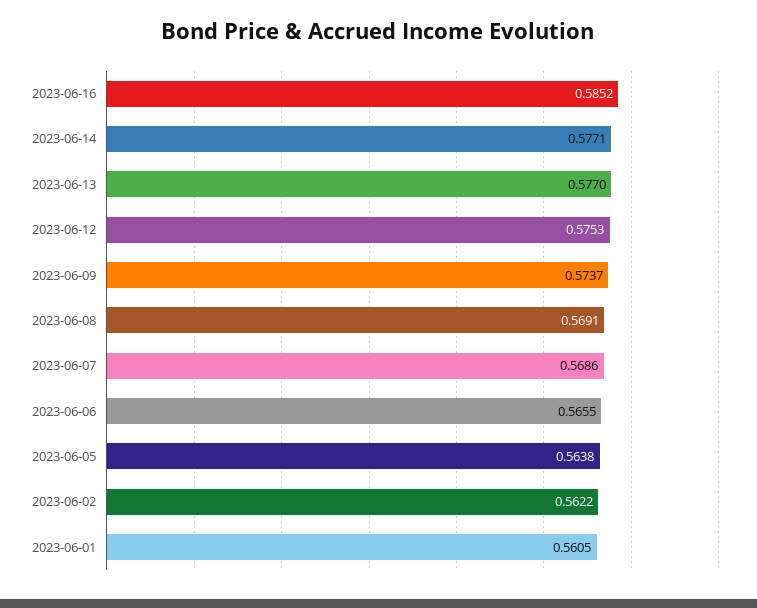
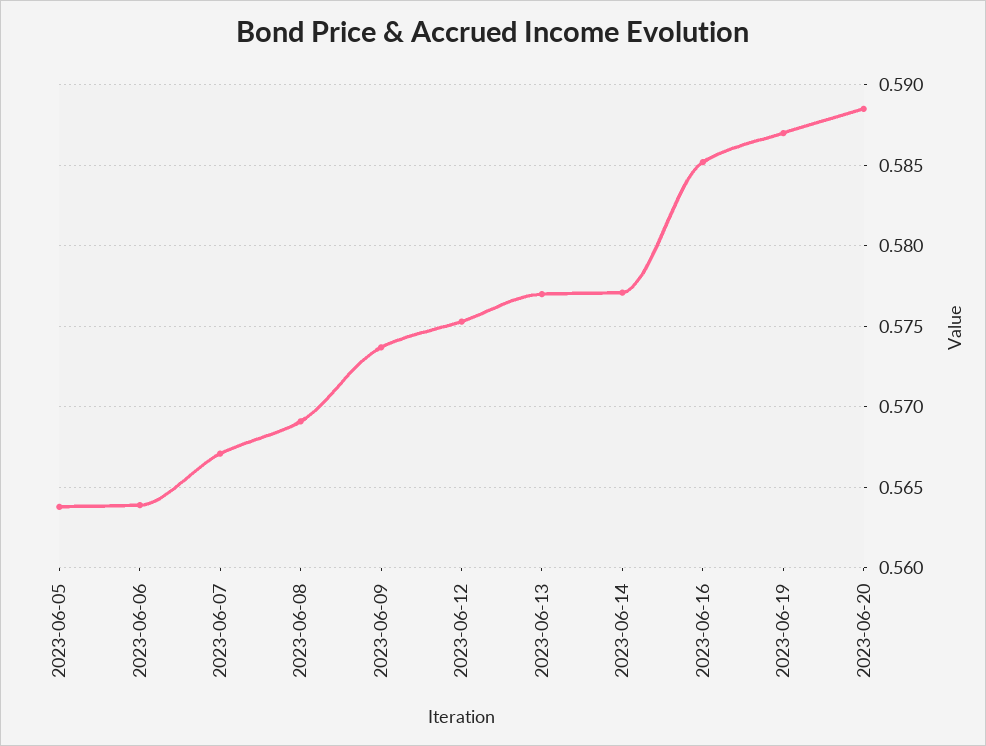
2023-06-07: 0.5686 -> 0.567
2023-06-06: 0.5655 -> 0.564
2023-06-02: 0.5622 -> none
2023-06-01: 0.5605 -> none
2023-06-19: none -> 0.587
2023-06-20: none -> 0.5885

